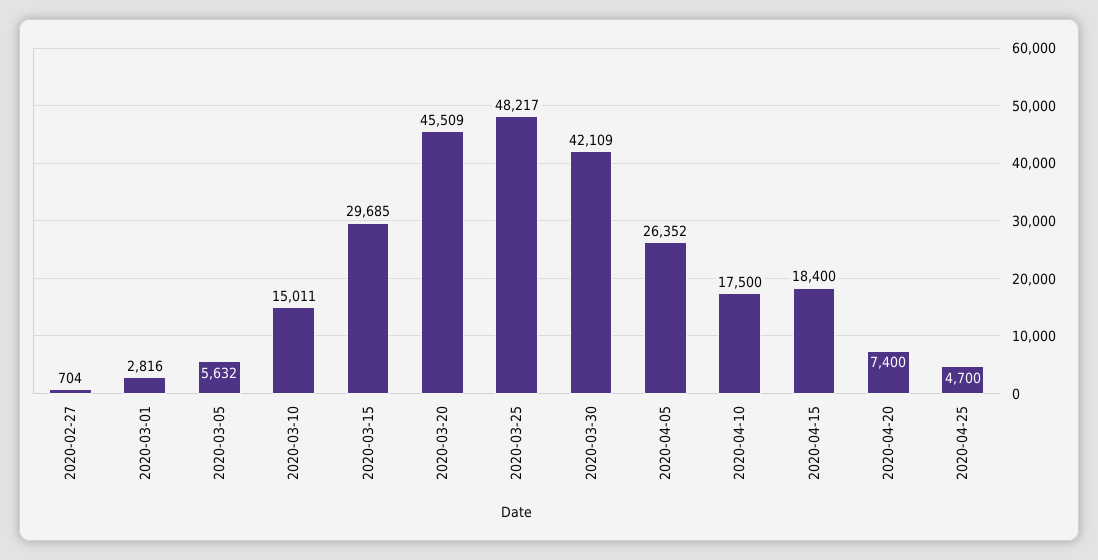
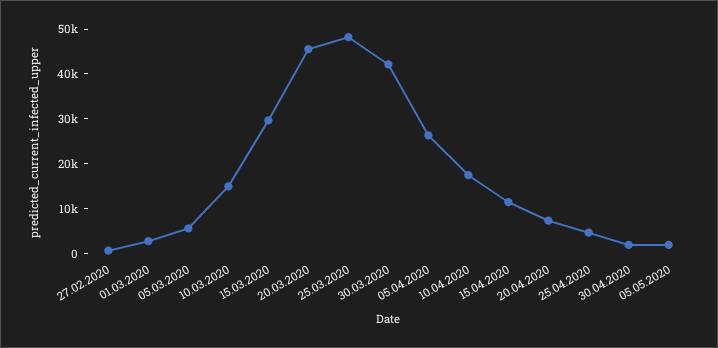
2020-04-15: 18400 -> 12000
30.04.2020: none -> 2000
05.05.2020: none -> 2000

